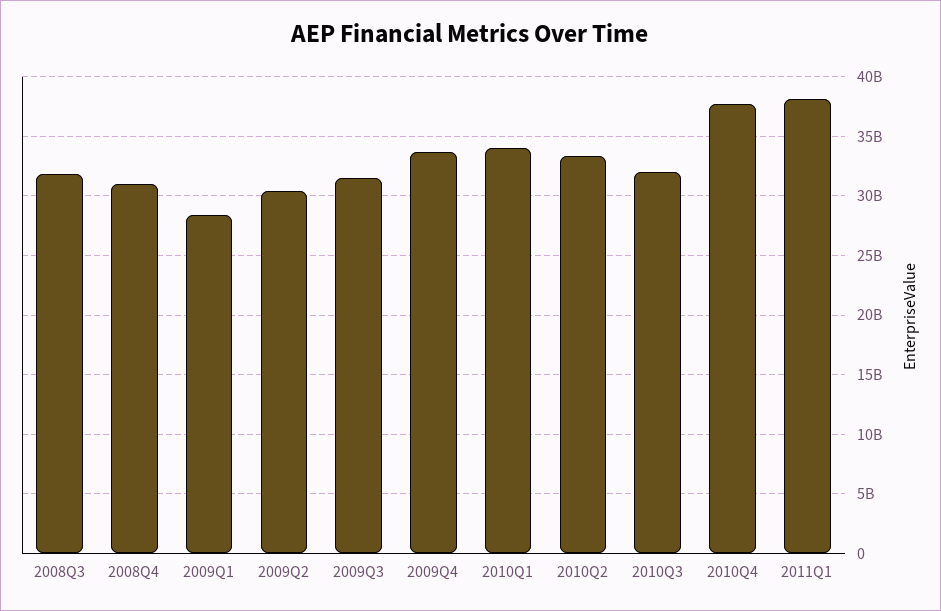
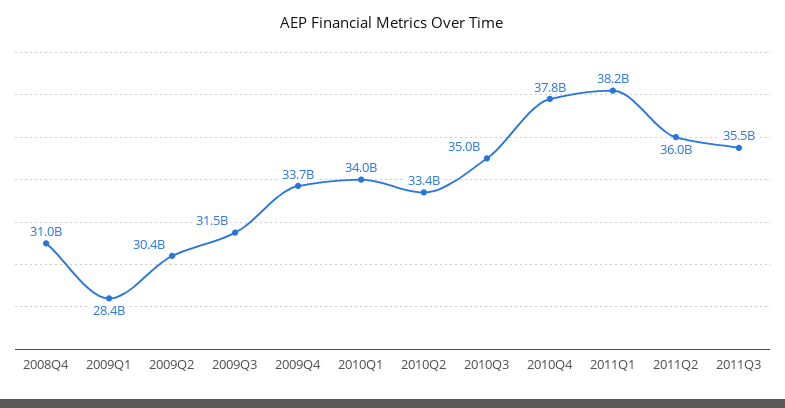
2008Q3: 32000000000 -> none
2010Q3: 32000000000 -> 35000000000
2011Q2: none -> 36000000000
2011Q3: none -> 35500000000

